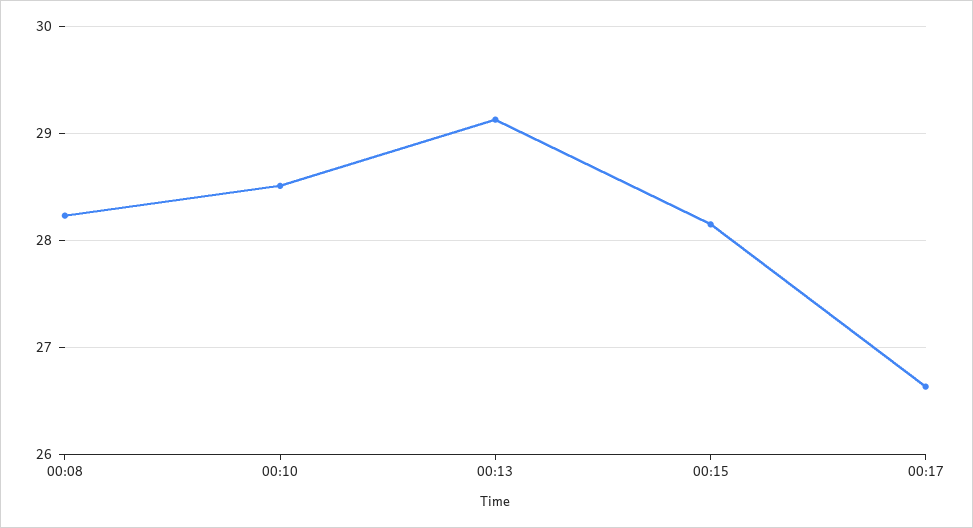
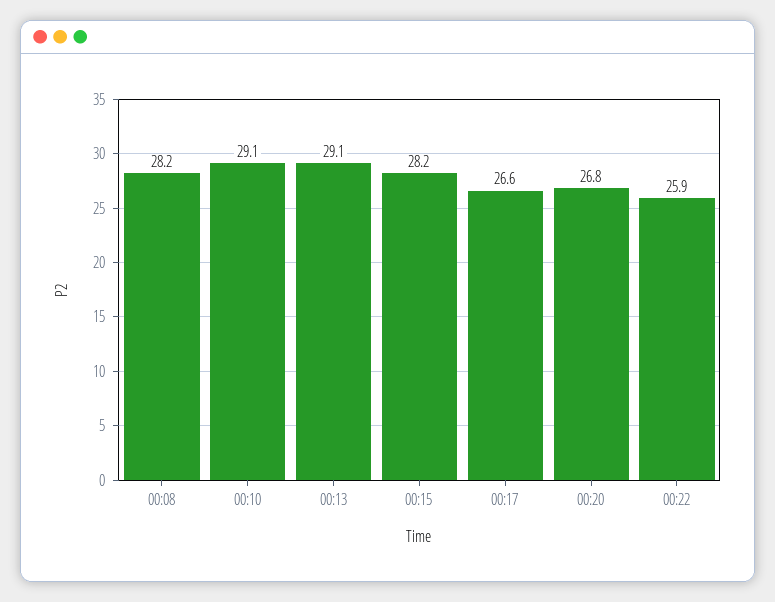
00:10: 28.5 -> 29.1
00:20: none -> 26.8
00:22: none -> 25.9

